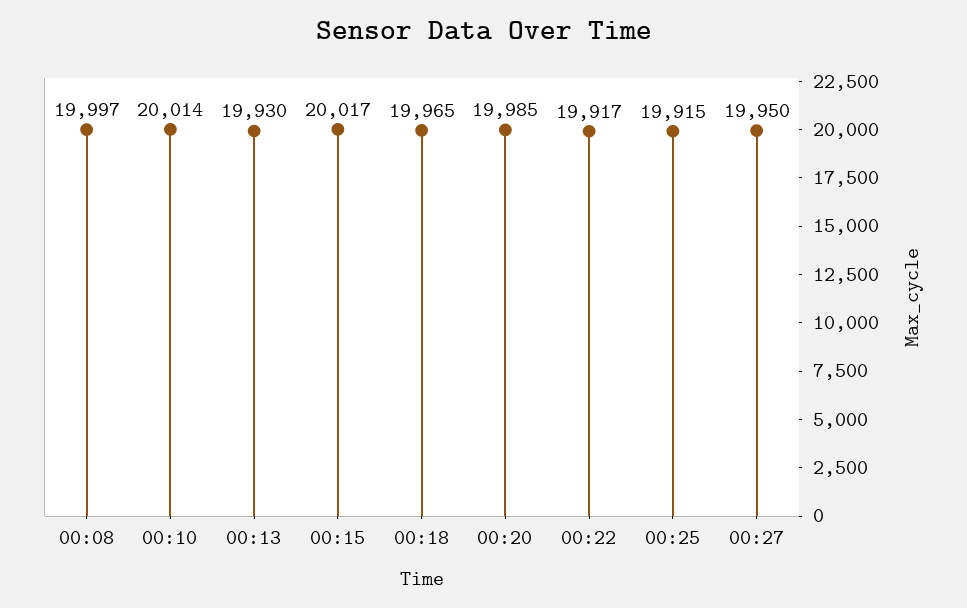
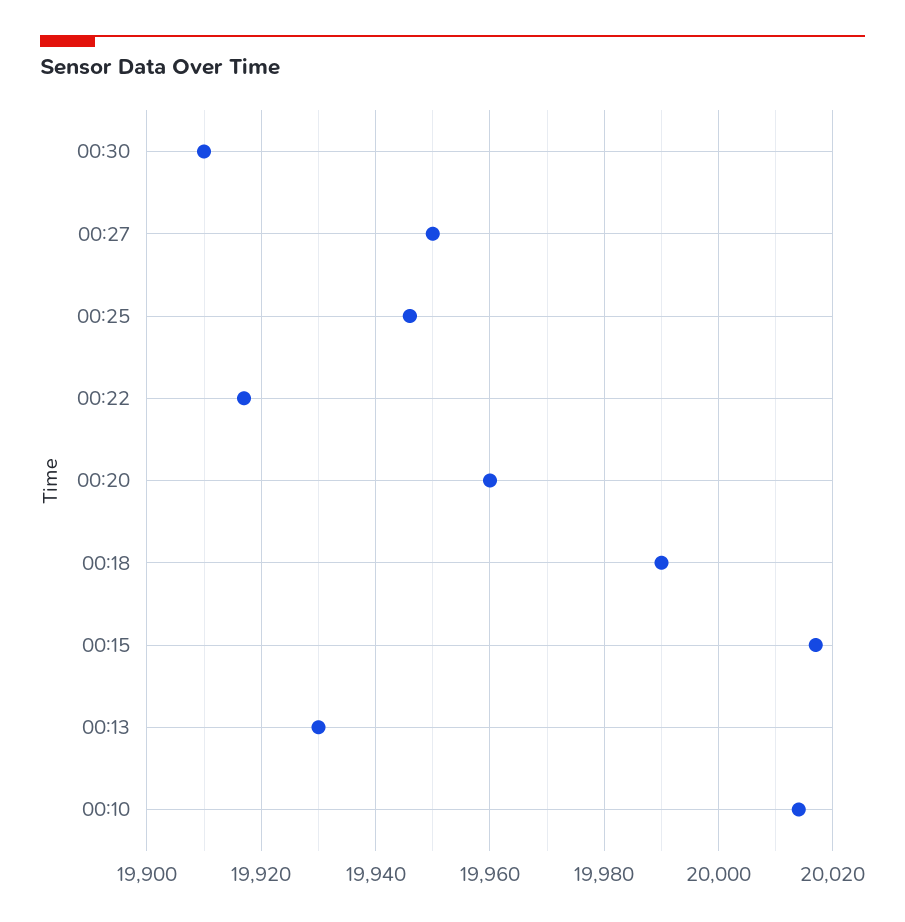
00:08: 19997 -> none
00:18: 19965 -> 19990
00:20: 19985 -> 19960
00:25: 19915 -> 19945
00:30: none -> 19910

